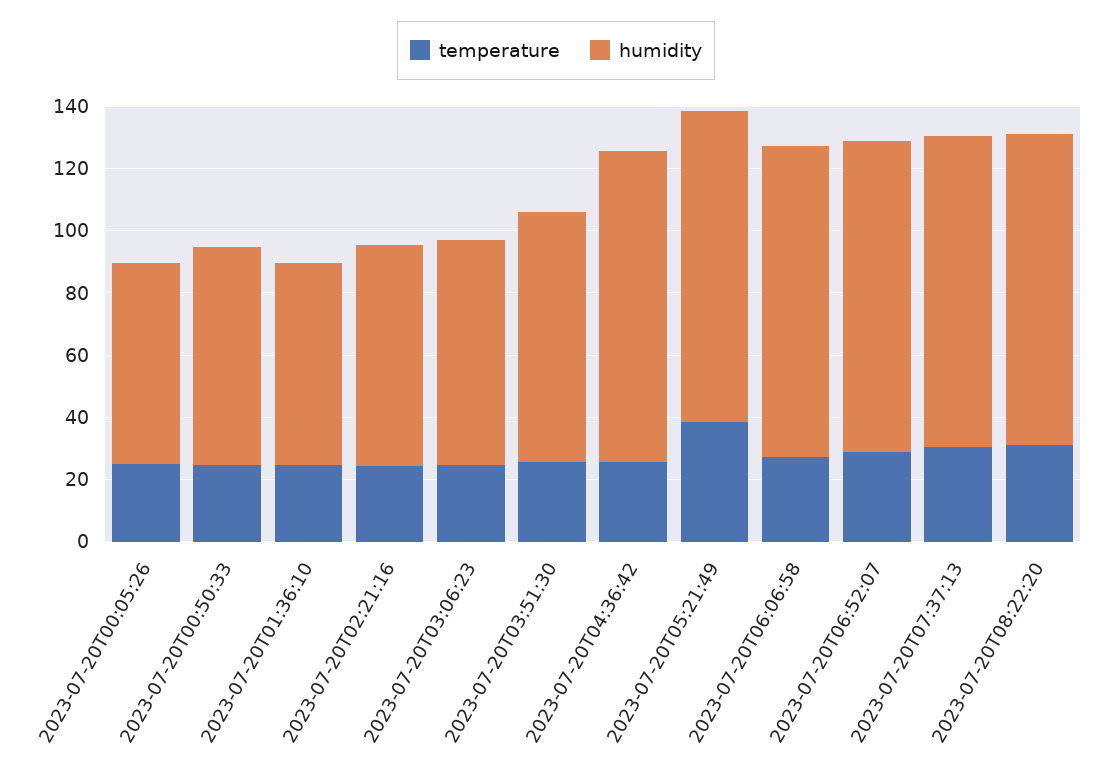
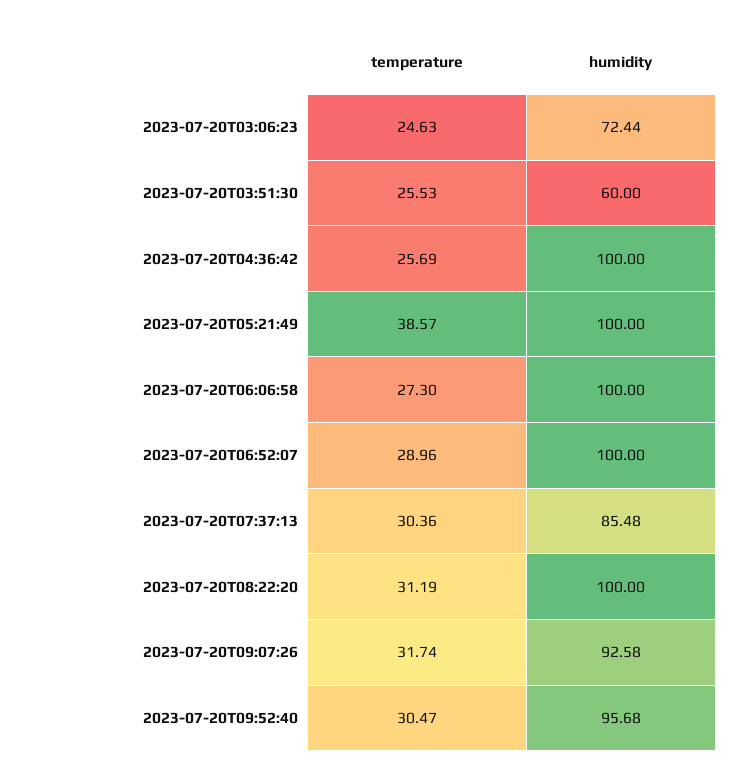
temperature, 2023-07-20T00:05:26: 25 -> none
humidity, 2023-07-20T00:05:26: 65 -> none
temperature, 2023-07-20T00:50:33: 25 -> none
humidity, 2023-07-20T00:50:33: 70 -> none
temperature, 2023-07-20T01:36:10: 25 -> none
humidity, 2023-07-20T01:36:10: 65 -> none
temperature, 2023-07-20T02:21:16: 25 -> none
humidity, 2023-07-20T02:21:16: 70 -> none
humidity, 2023-07-20T03:51:30: 80 -> 60
humidity, 2023-07-20T07:37:13: 100 -> 85.48
temperature, 2023-07-20T09:07:26: none -> 31.74
humidity, 2023-07-20T09:07:26: none -> 92.58
temperature, 2023-07-20T09:52:40: none -> 30.47
humidity, 2023-07-20T09:52:40: none -> 95.68

